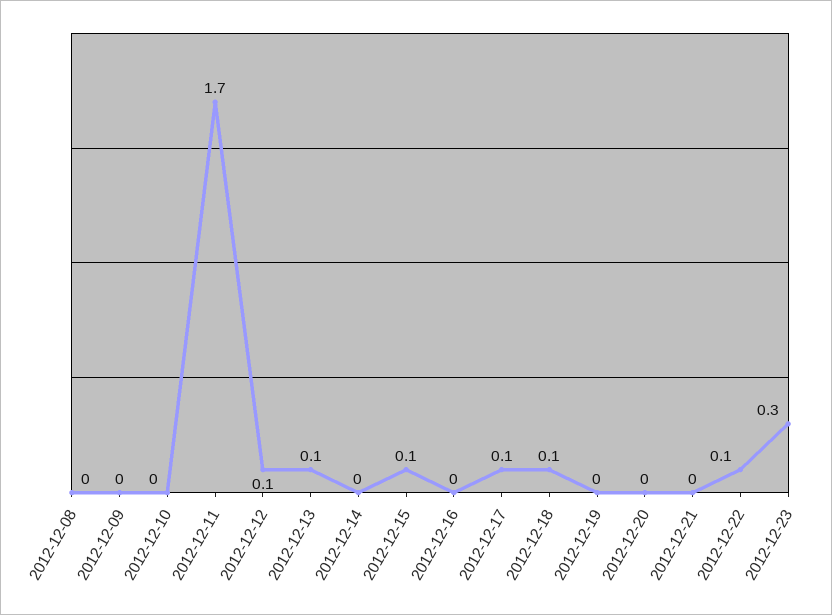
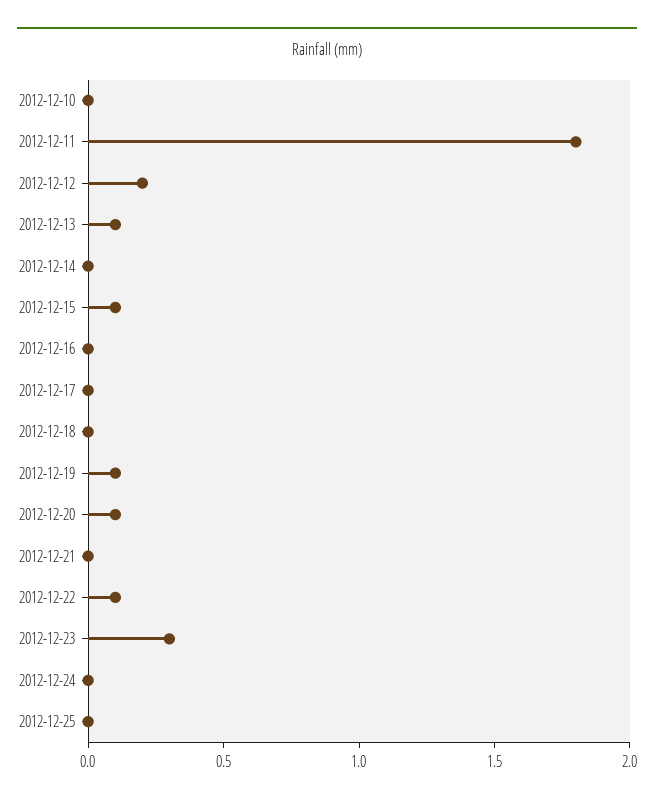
2012-12-08: 0 -> none
2012-12-09: 0 -> none
2012-12-11: 1.7 -> 1.8
2012-12-12: 0.1 -> 0.2
2012-12-17: 0.1 -> 0
2012-12-18: 0.1 -> 0
2012-12-19: 0 -> 0.1
2012-12-20: 0 -> 0.1
2012-12-24: none -> 0
2012-12-25: none -> 0

